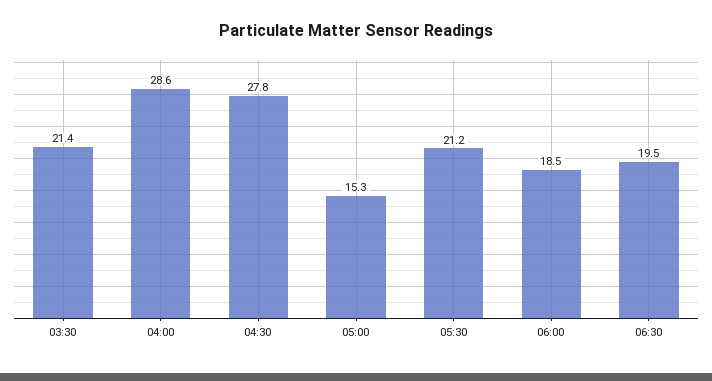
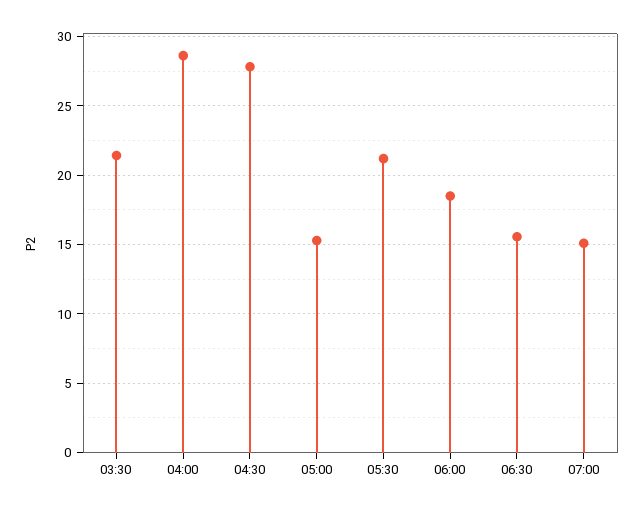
06:30: 19.5 -> 15.5
07:00: none -> 15

